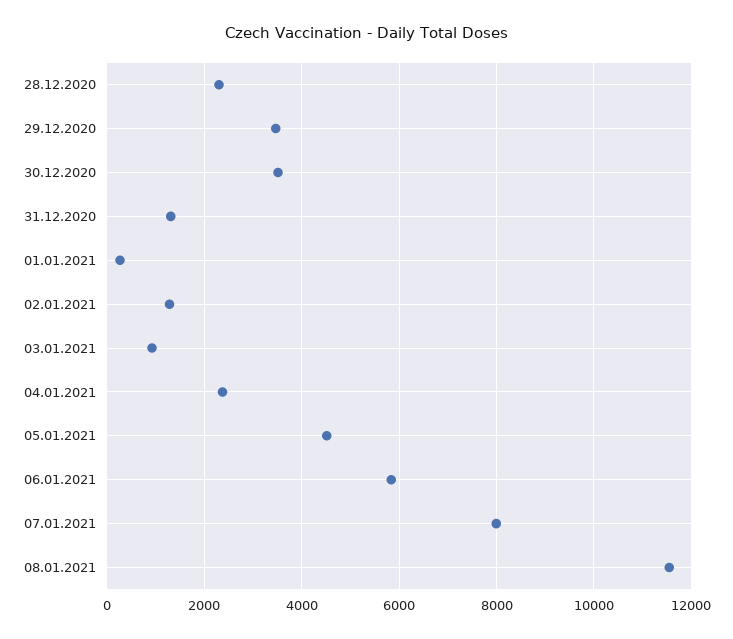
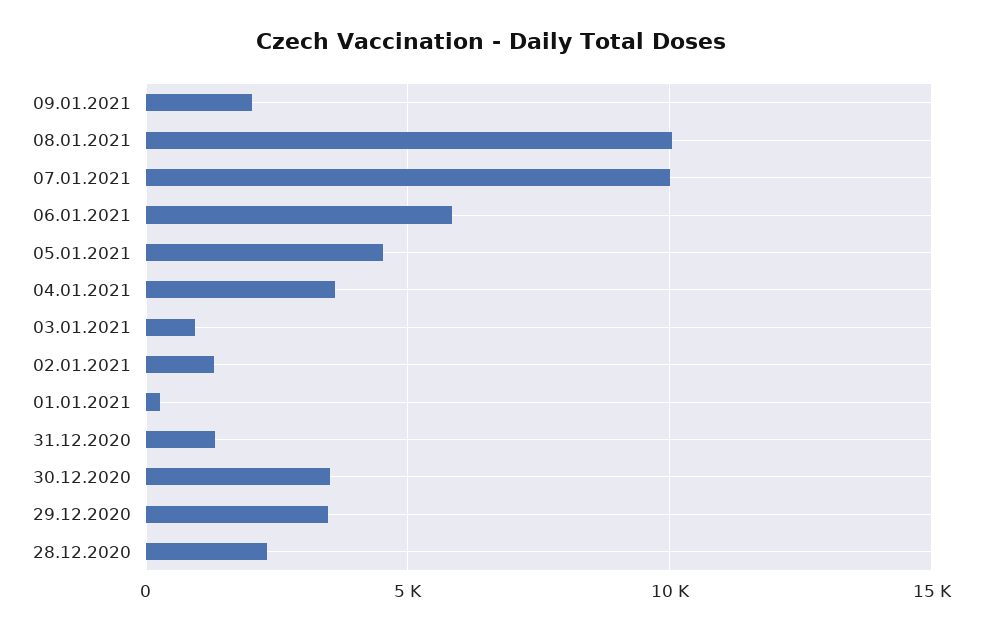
04.01.2021: 2400 -> 3500
07.01.2021: 8000 -> 10000
08.01.2021: 11600 -> 10000
09.01.2021: none -> 2000

